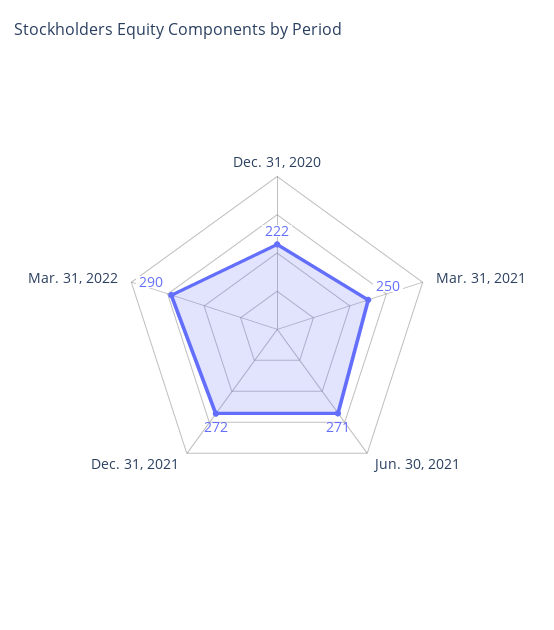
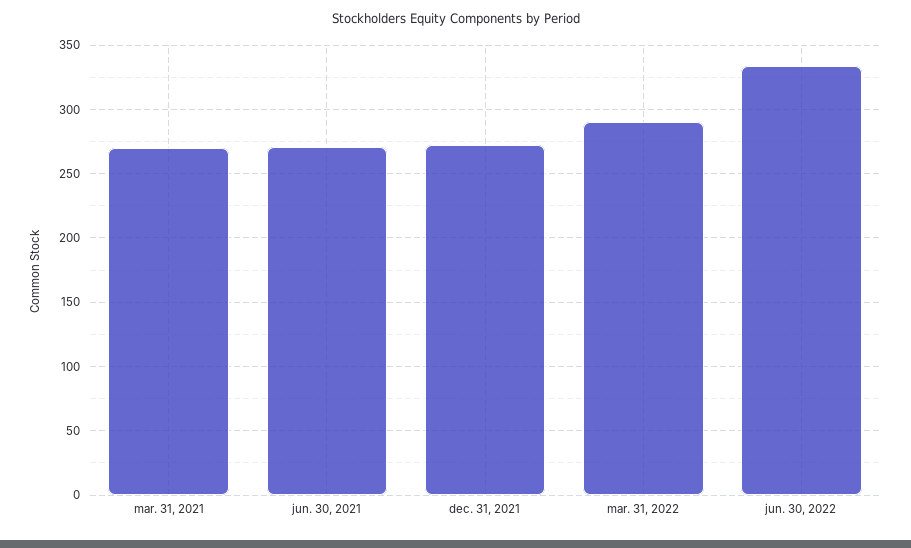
Dec. 31, 2020: 222 -> none
Mar. 31, 2021: 250 -> 270
jun. 30, 2022: none -> 335

